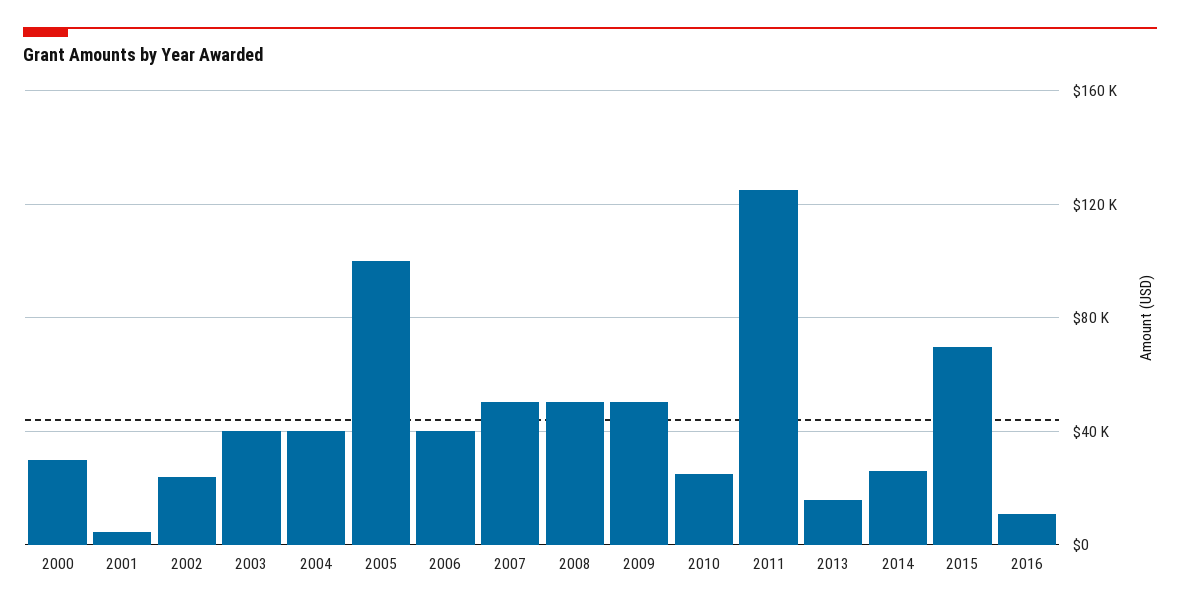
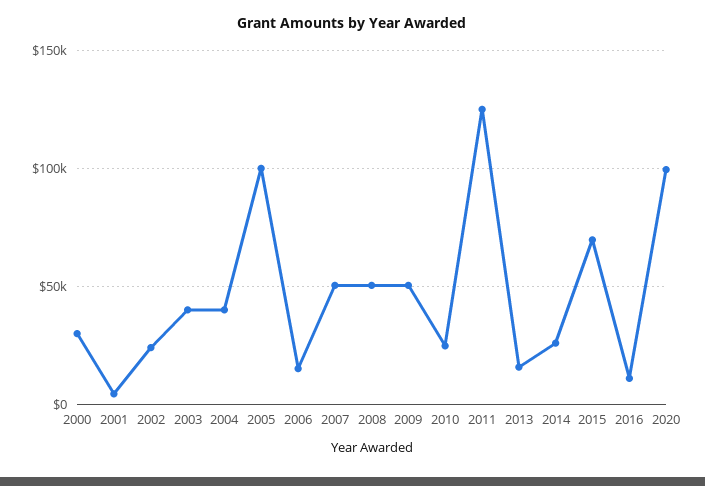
2006: 40000 -> 15000
2020: none -> 100000

